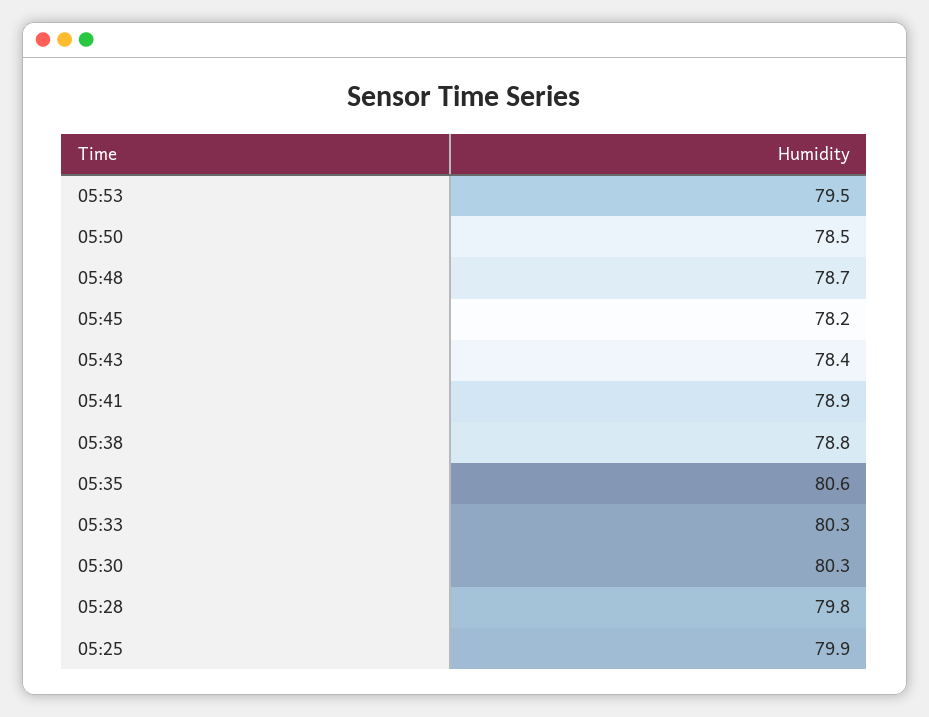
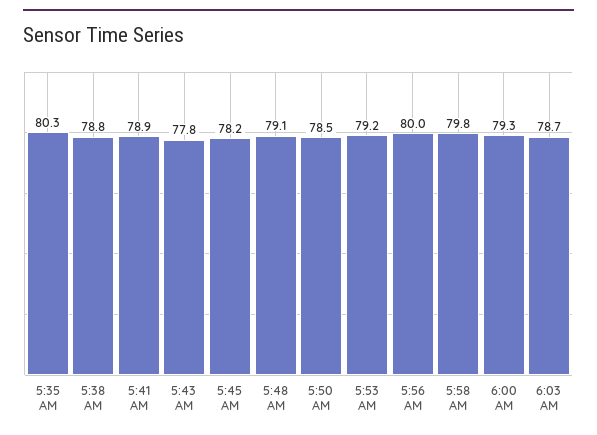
05:53: 79.5 -> 79.2
05:48: 78.7 -> 79.1
05:43: 78.4 -> 77.8
05:35: 80.6 -> 80.3
05:33: 80.3 -> none
05:30: 80.3 -> none
05:28: 79.8 -> none
05:25: 79.9 -> none
5:56 AM: none -> 80
5:58 AM: none -> 79.8
6:00 AM: none -> 79.3
6:03 AM: none -> 78.7

